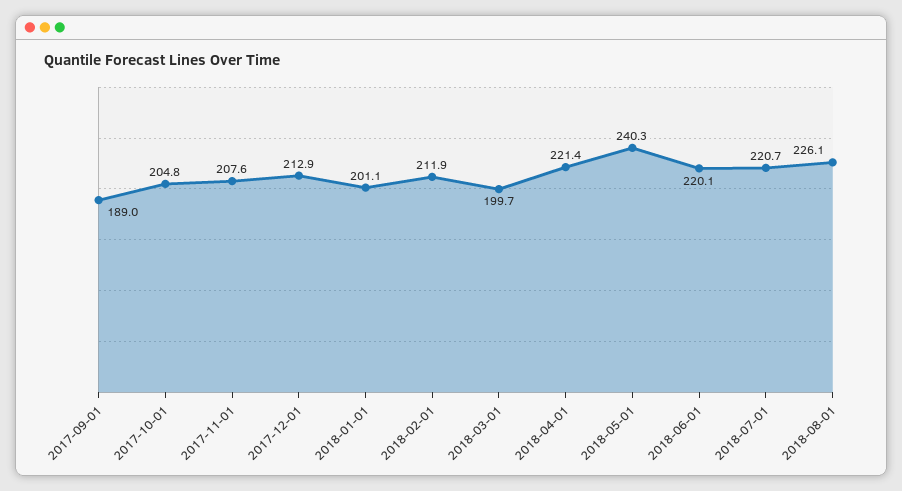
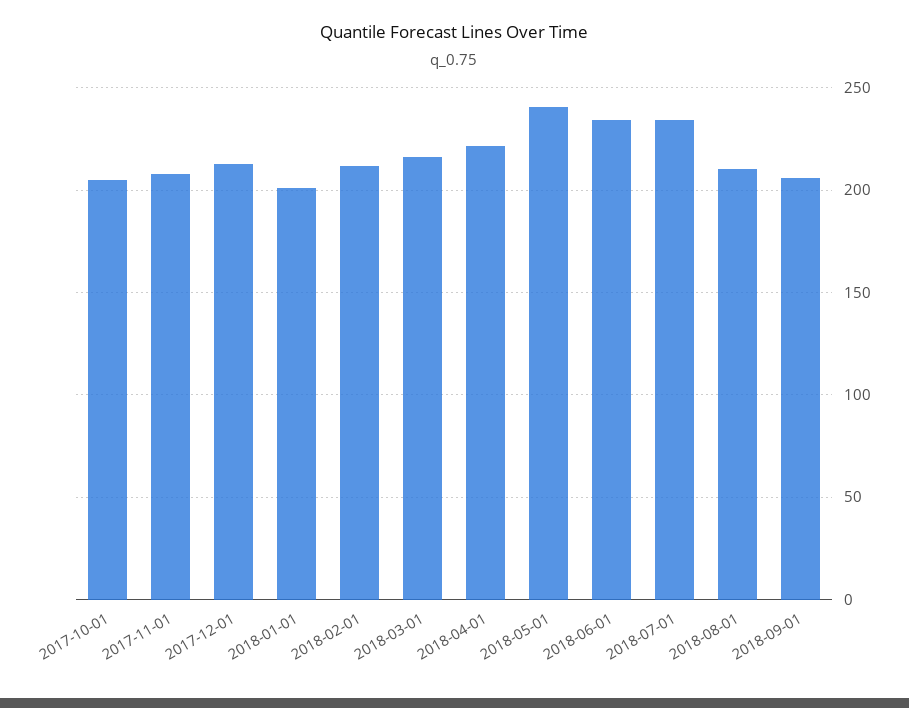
2017-09-01: 189 -> none
2018-03-01: 199.7 -> 215
2018-06-01: 220.1 -> 235
2018-07-01: 220.7 -> 235
2018-08-01: 226.1 -> 210
2018-09-01: none -> 205

